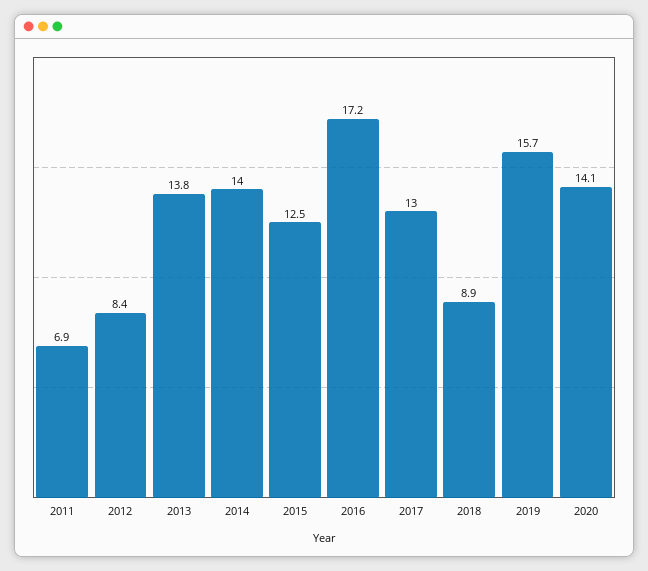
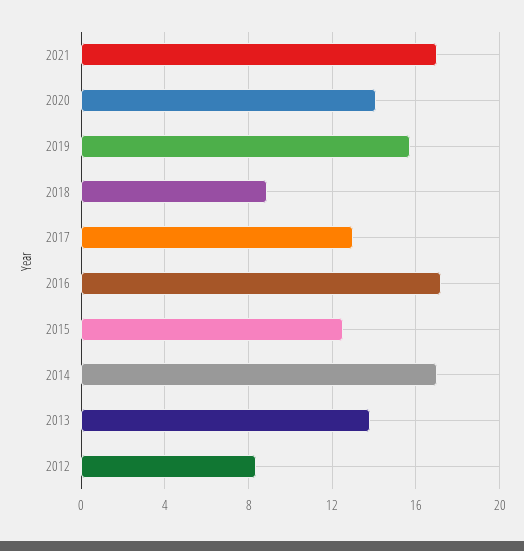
2011: 6.9 -> none
2014: 14 -> 17
2021: none -> 17

